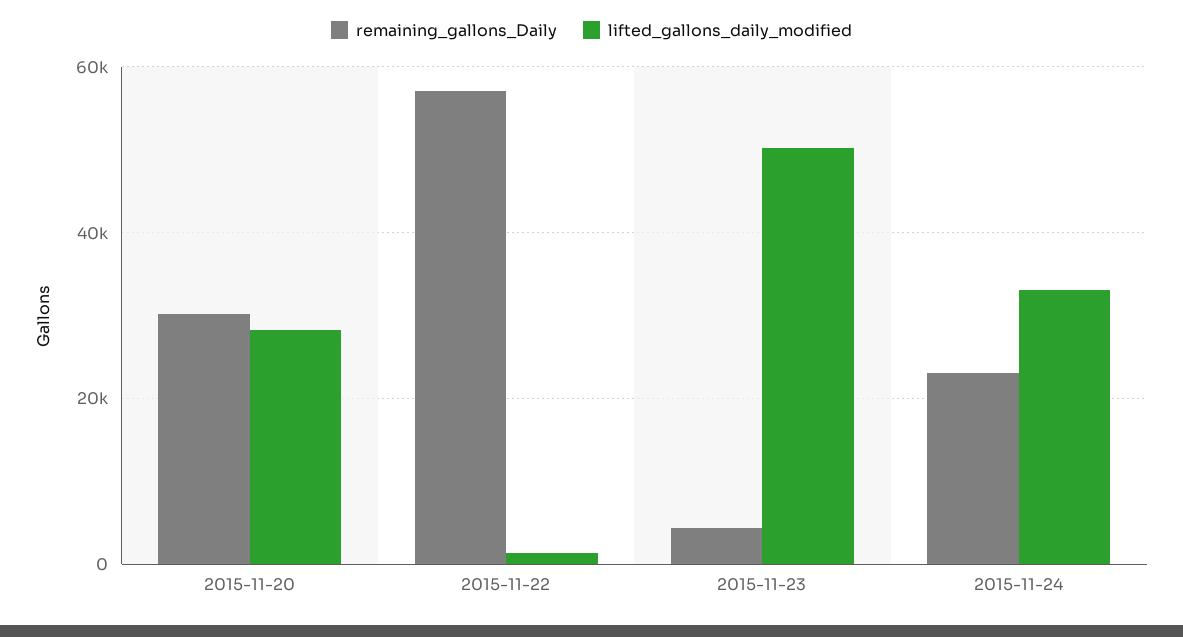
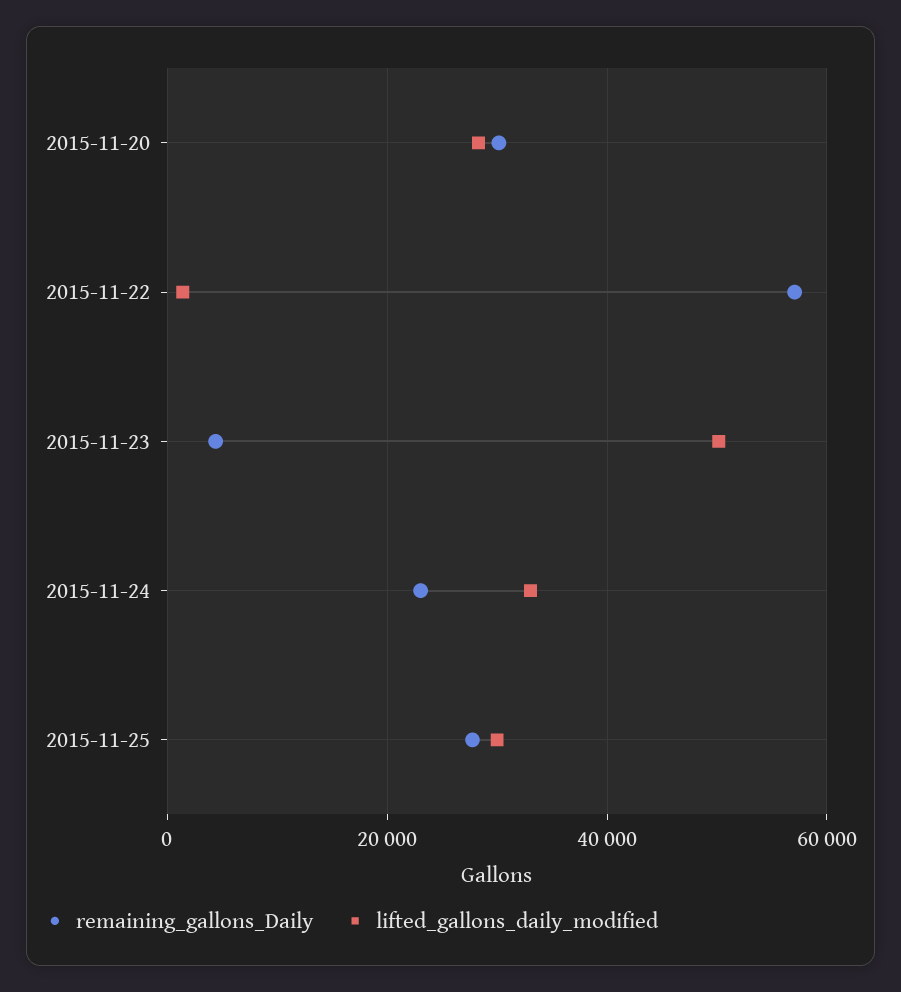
remaining_gallons_Daily, 2015-11-25: none -> 28000
lifted_gallons_daily_modified, 2015-11-25: none -> 30000

